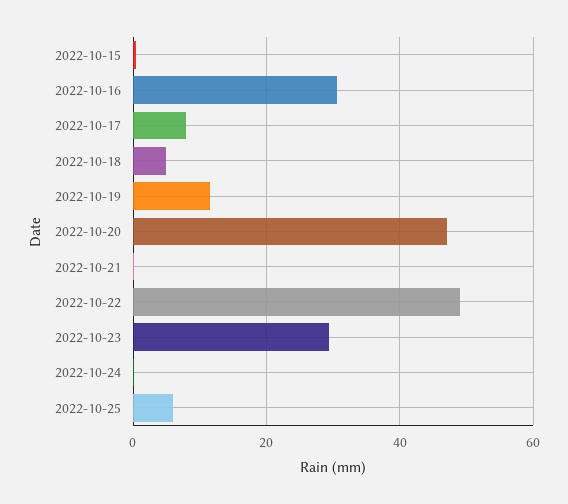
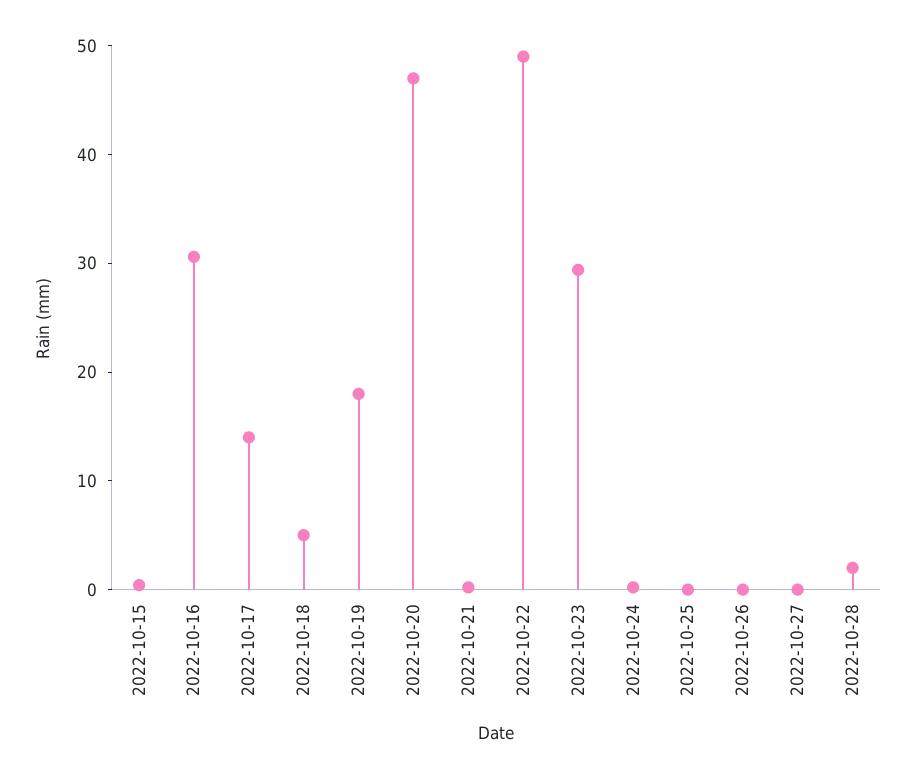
2022-10-17: 8 -> 14
2022-10-19: 12 -> 18
2022-10-25: 6 -> 0
2022-10-26: none -> 0
2022-10-27: none -> 0
2022-10-28: none -> 2

